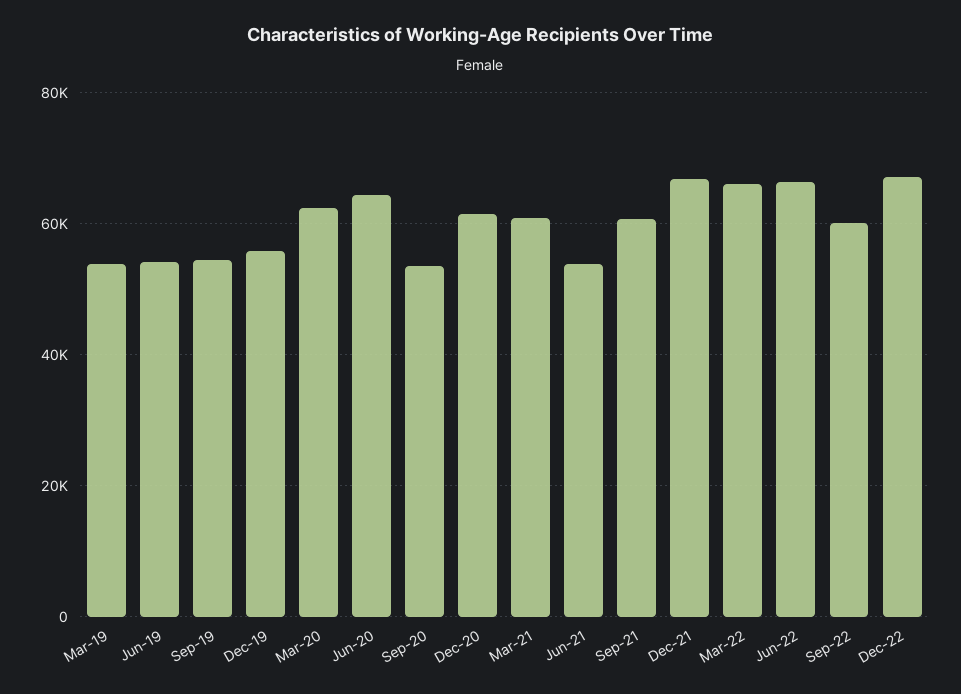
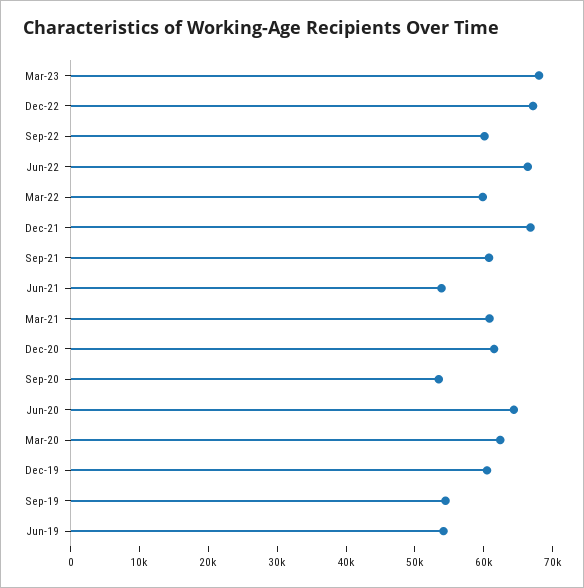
Mar-19: 54000 -> none
Dec-19: 56000 -> 60000
Mar-22: 66000 -> 60000
Mar-23: none -> 68000

